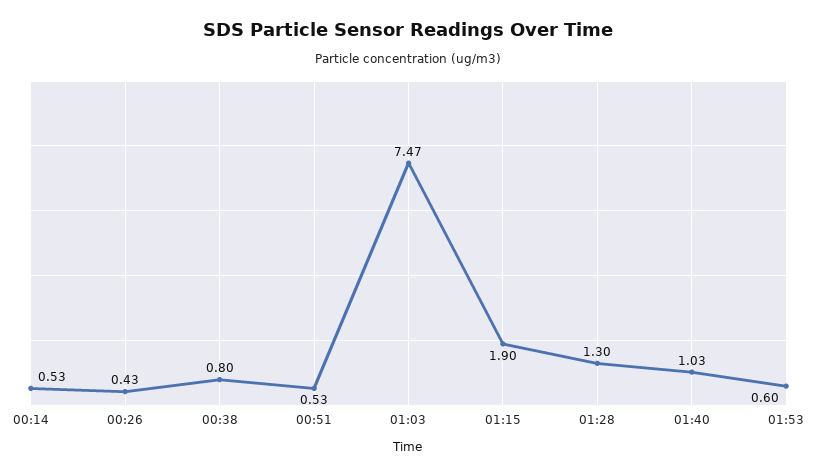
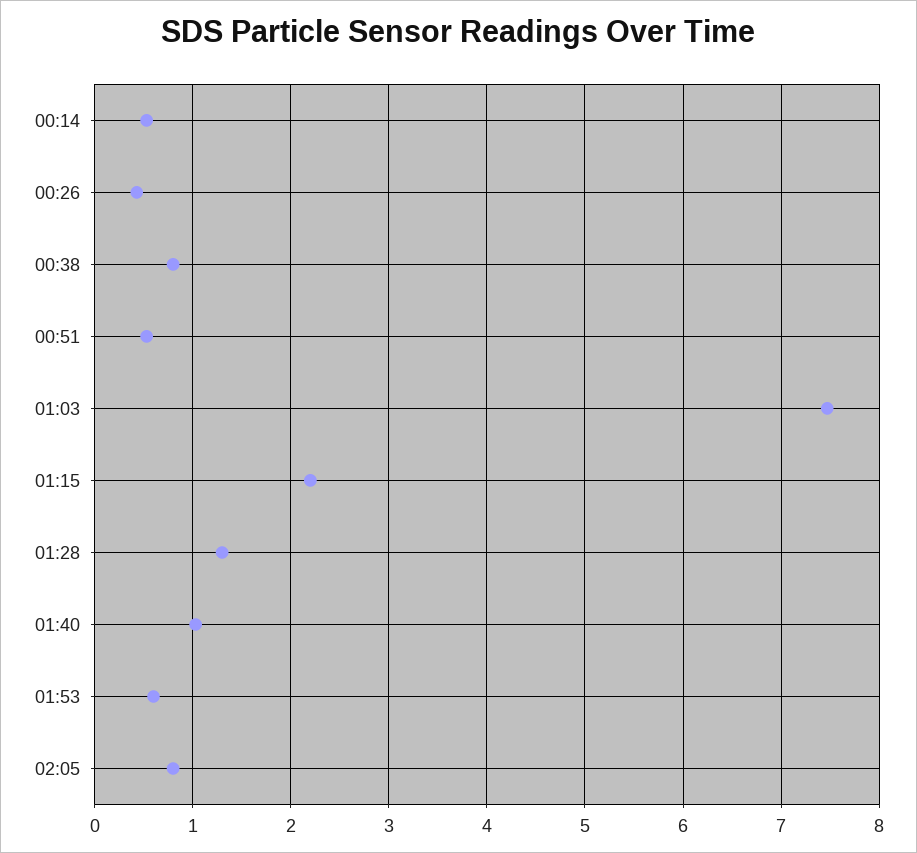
01:15: 1.9 -> 2.2
02:05: none -> 0.8

